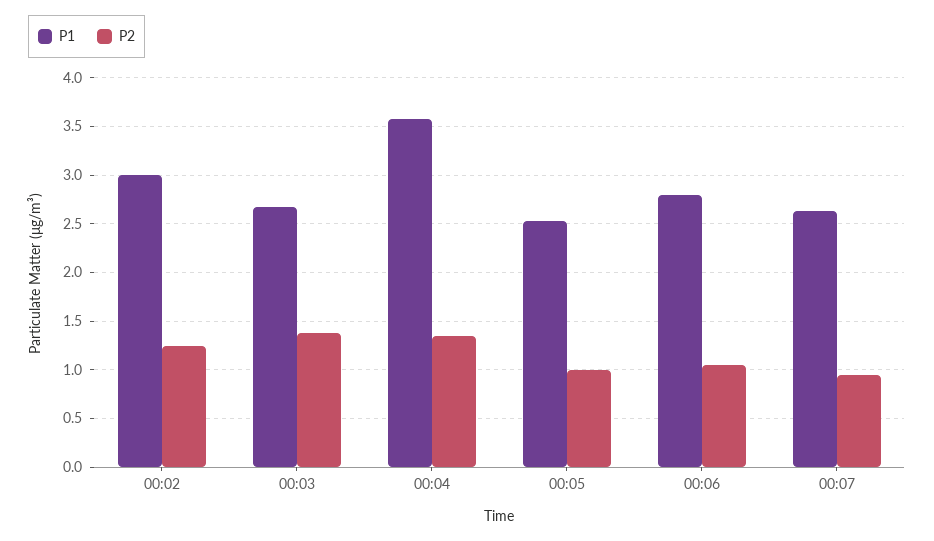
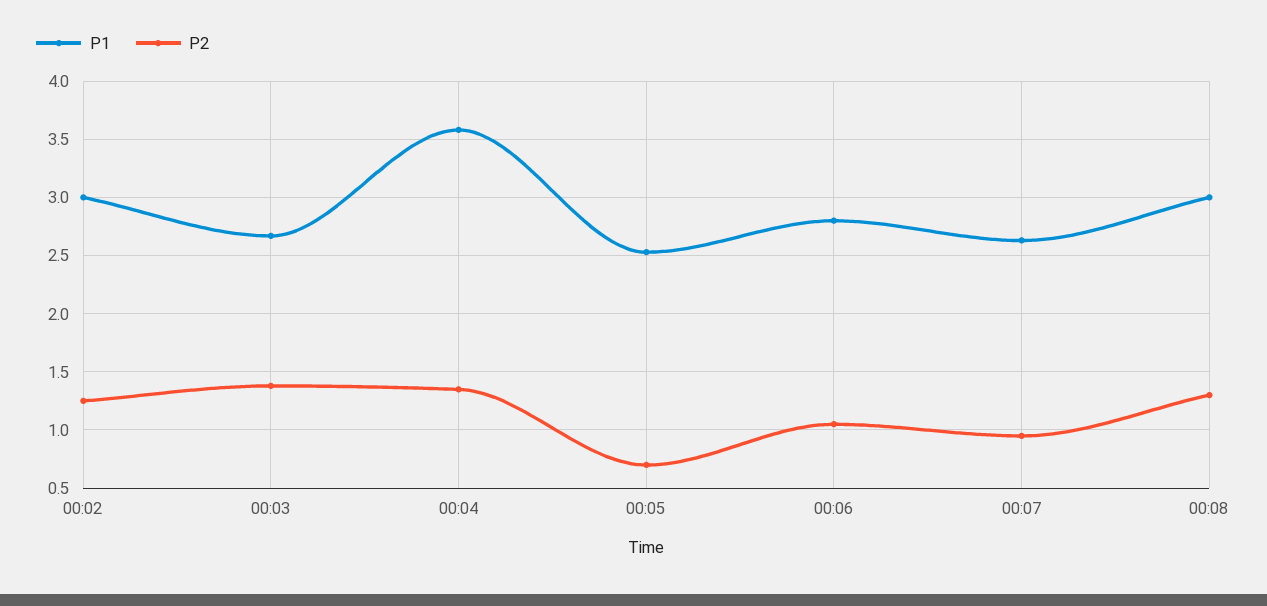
P2, 00:05: 1 -> 0.7
P1, 00:08: none -> 3
P2, 00:08: none -> 1.3

